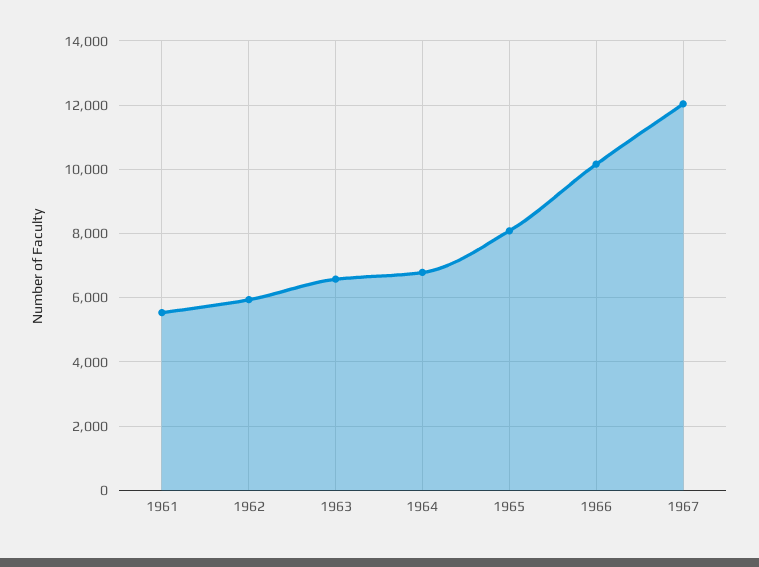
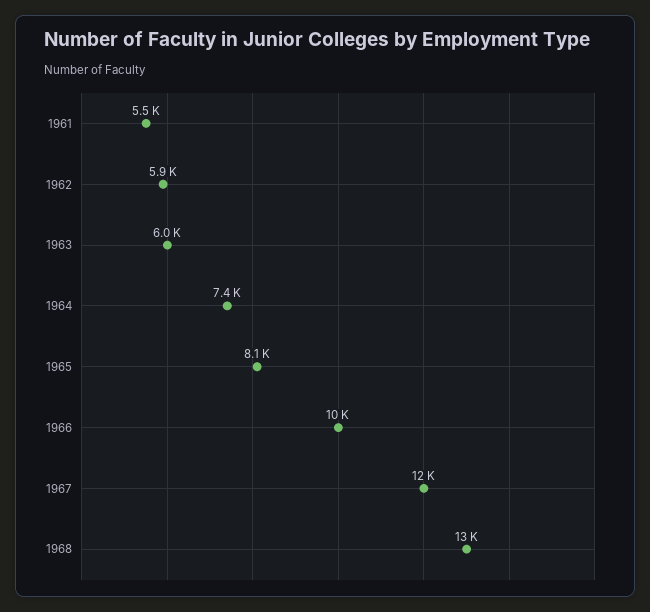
1963: 6600 -> 6000
1964: 6800 -> 7400
1968: none -> 13000

